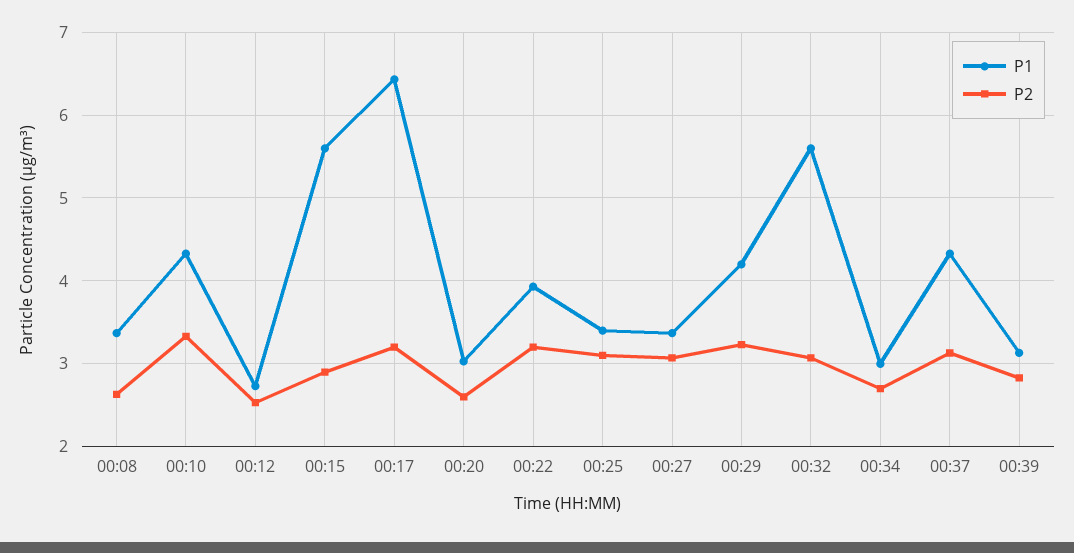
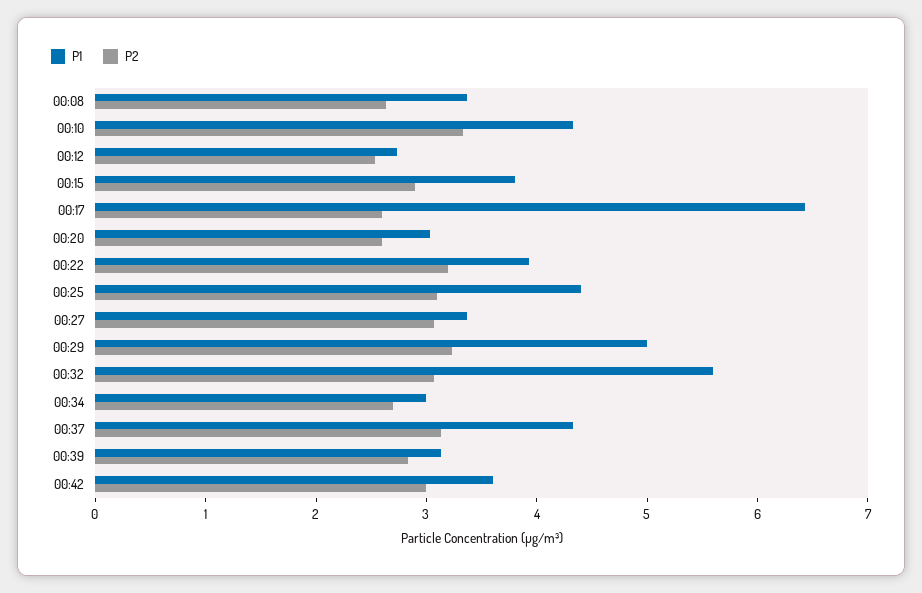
P1, 00:15: 5.6 -> 3.8
P2, 00:17: 3.2 -> 2.6
P1, 00:25: 3.4 -> 4.4
P1, 00:29: 4.2 -> 5
P1, 00:42: none -> 3.6
P2, 00:42: none -> 3

